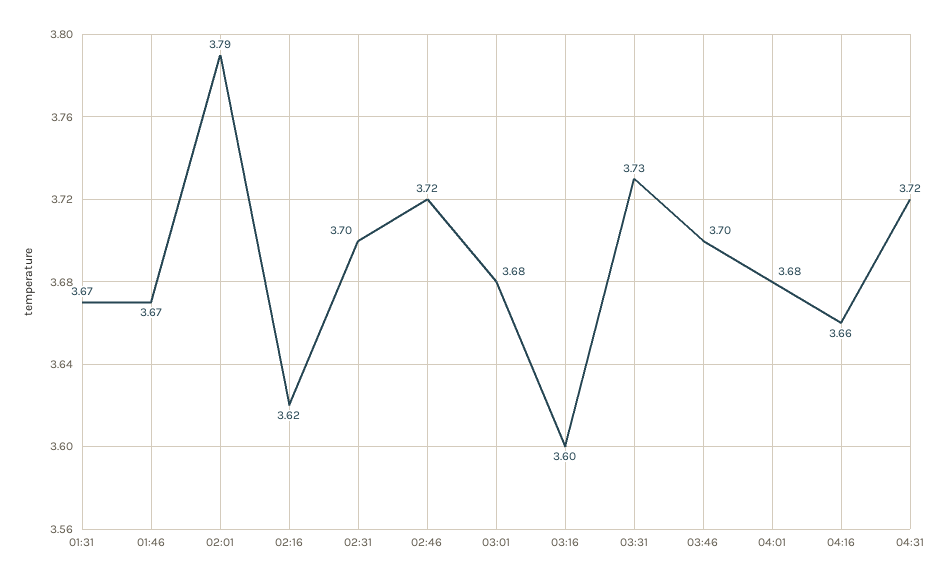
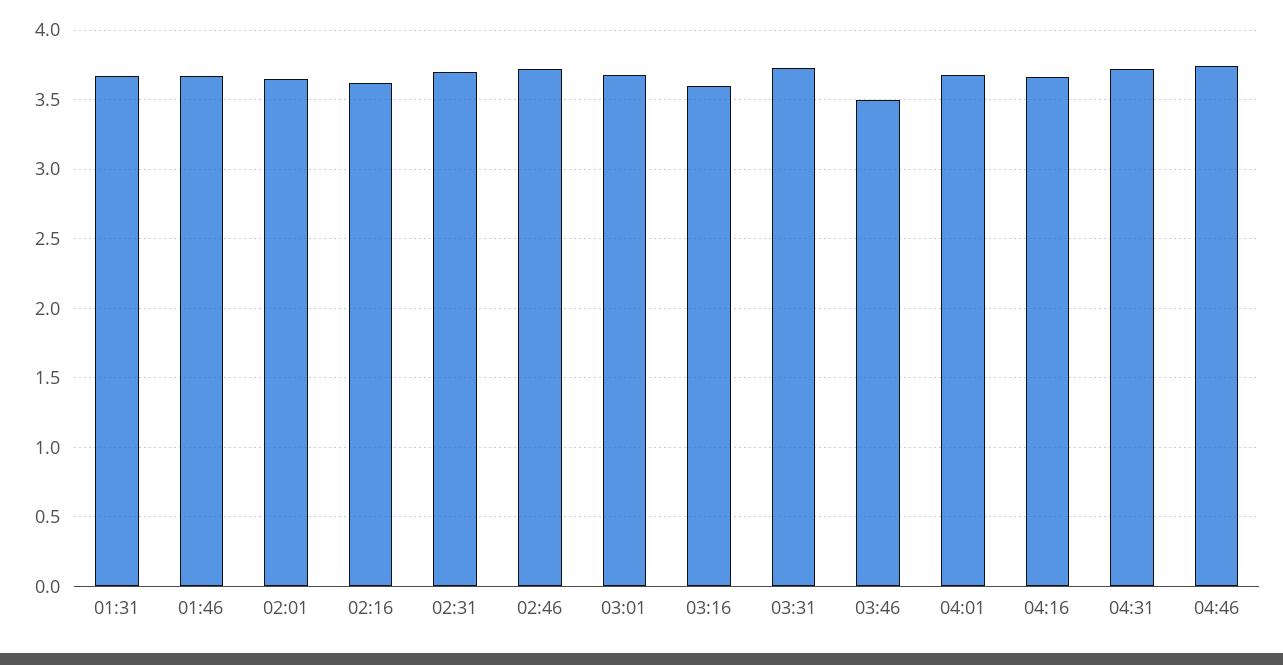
02:01: 3.79 -> 3.65
03:46: 3.7 -> 3.5
04:46: none -> 3.75

